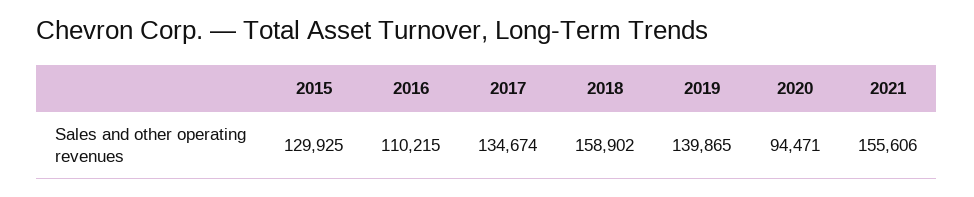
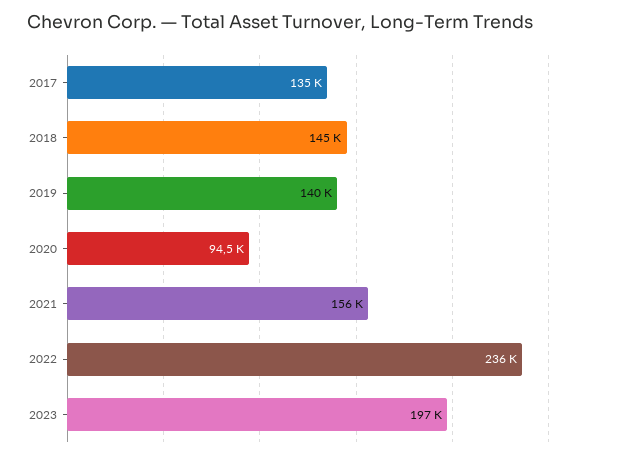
2015: 129925 -> none
2016: 110215 -> none
2018: 158902 -> 145000
2022: none -> 236000
2023: none -> 197000

